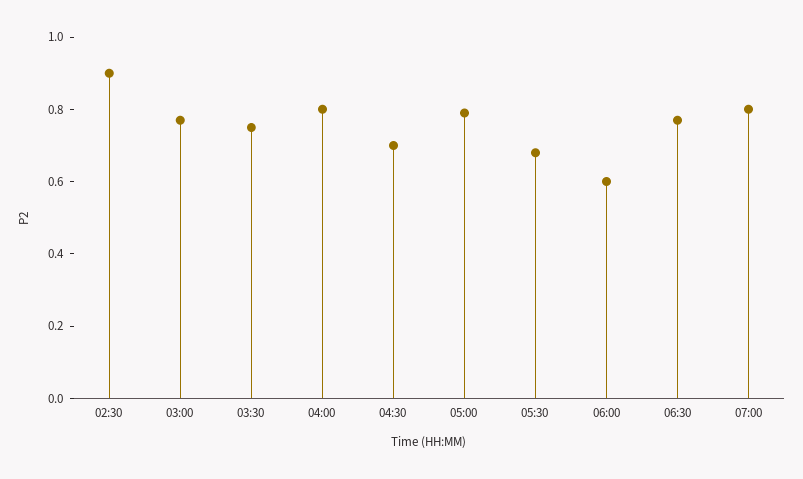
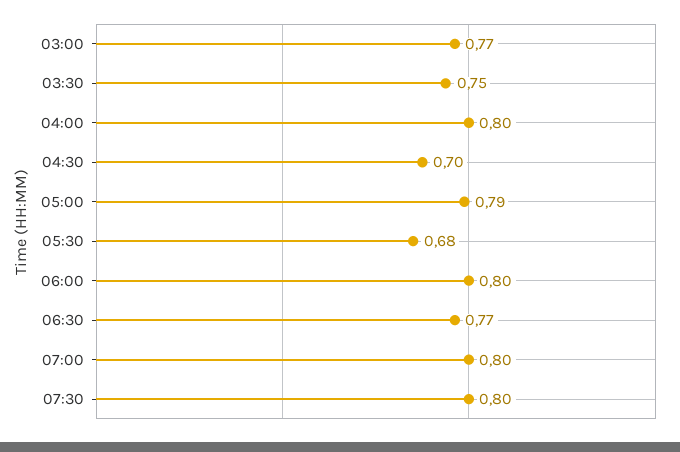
02:30: 0.9 -> none
06:00: 0.6 -> 0.8
07:30: none -> 0.8

